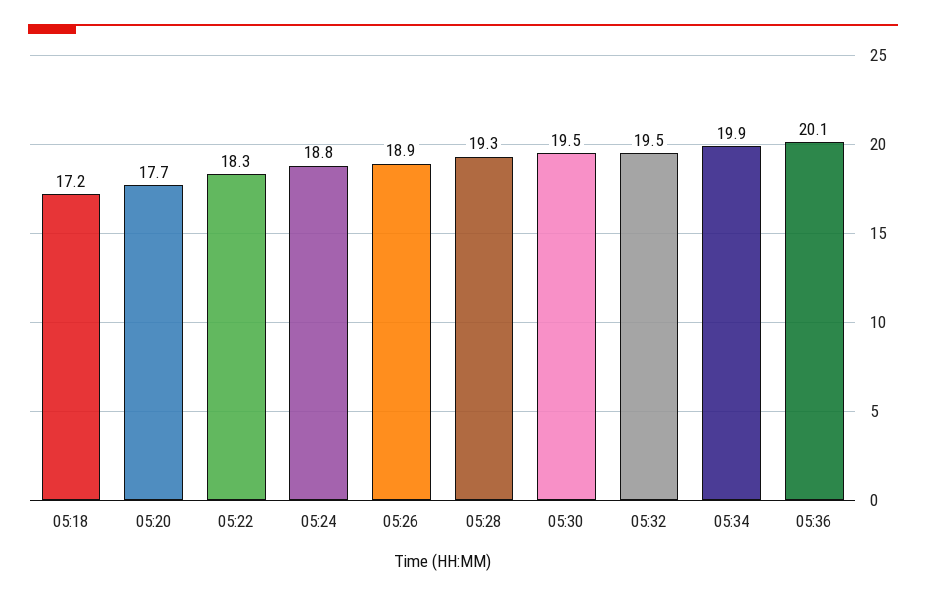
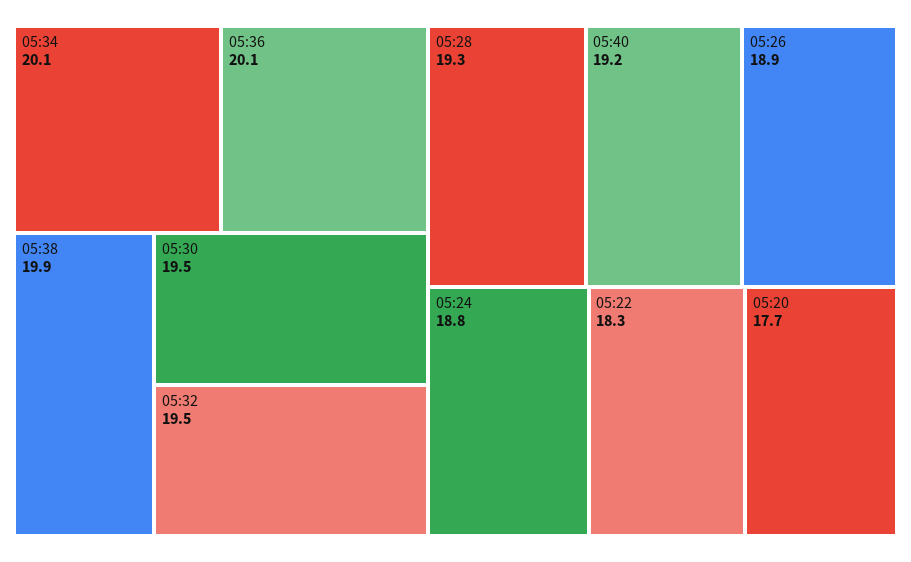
05:18: 17.2 -> none
05:34: 19.9 -> 20.1
05:38: none -> 19.9
05:40: none -> 19.2

